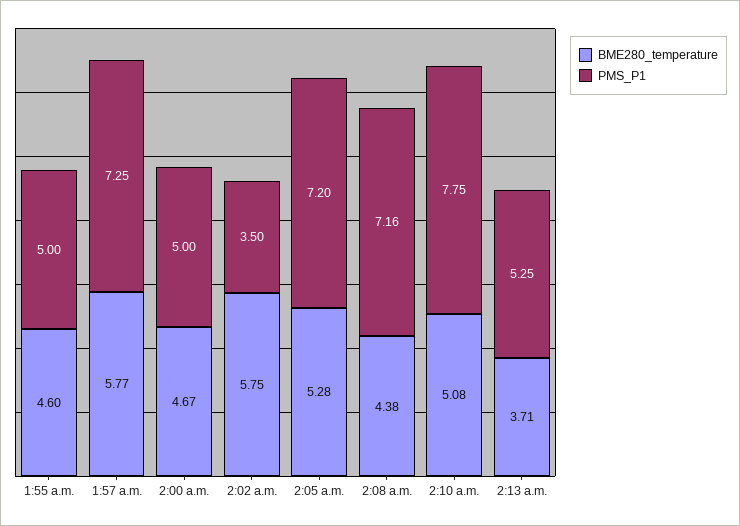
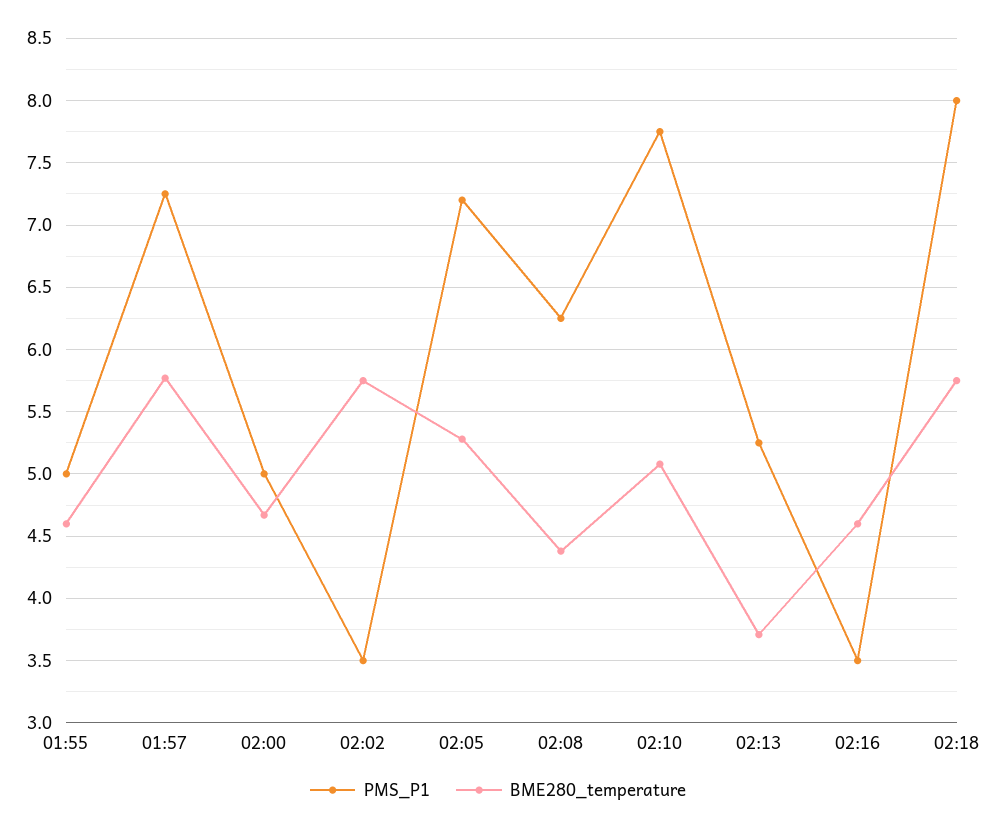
PMS_P1, 2:08 a.m.: 7.16 -> 6.25
PMS_P1, 02:16: none -> 3.5
BME280_temperature, 02:16: none -> 4.6
PMS_P1, 02:18: none -> 8
BME280_temperature, 02:18: none -> 5.75

